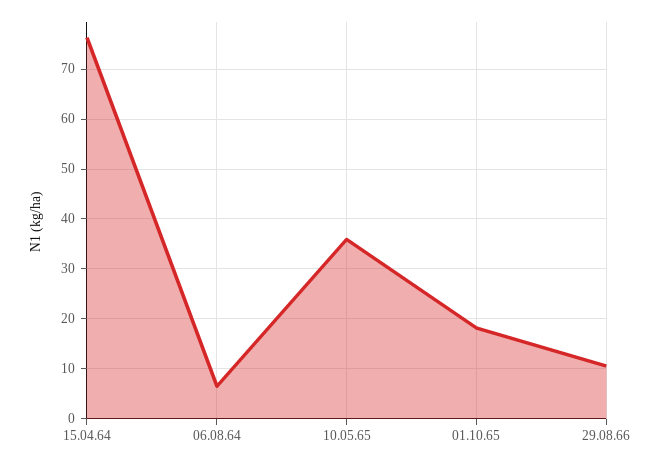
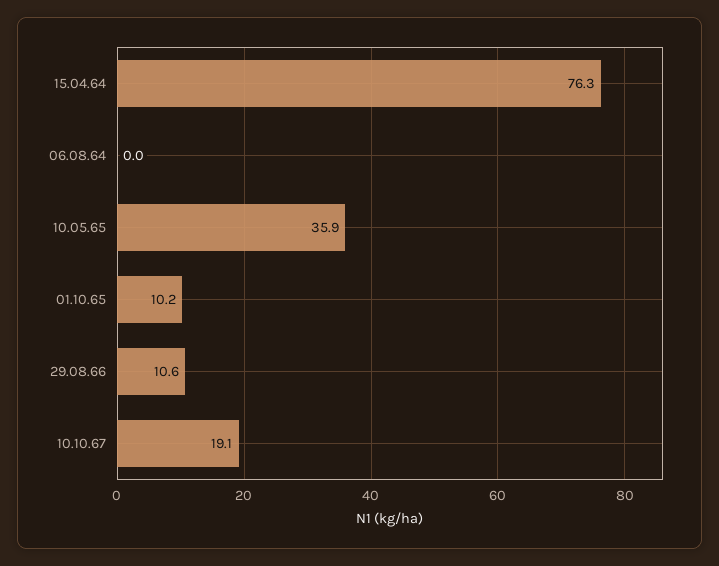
06.08.64: 6 -> 0
01.10.65: 18 -> 10.2
10.10.67: none -> 19.1

